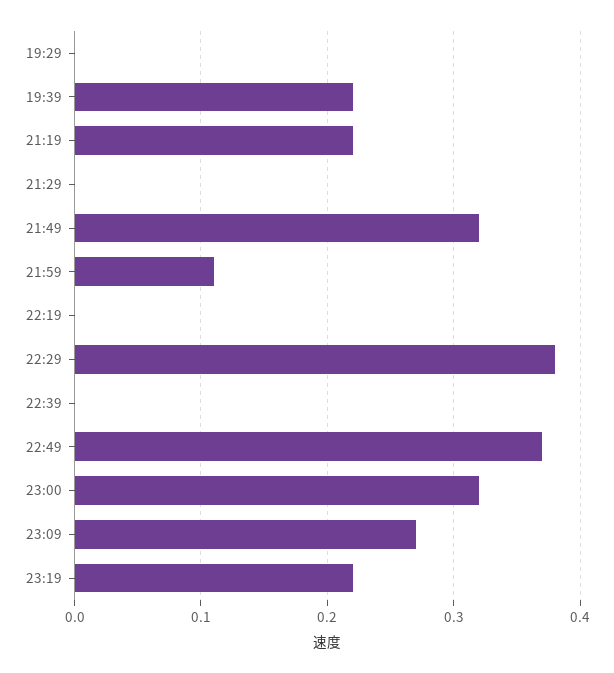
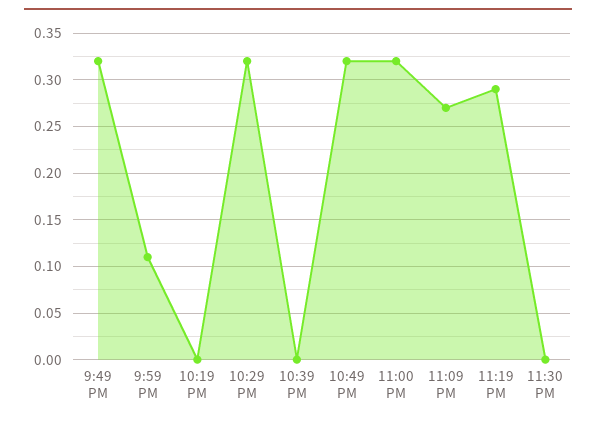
19:29: 0 -> none
19:39: 0.22 -> none
21:19: 0.22 -> none
21:29: 0 -> none
22:29: 0.38 -> 0.32
22:49: 0.37 -> 0.32
23:19: 0.22 -> 0.29
11:30 PM: none -> 0

